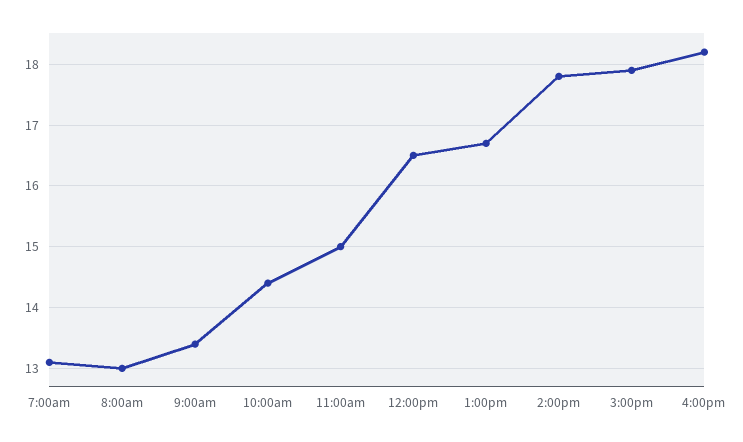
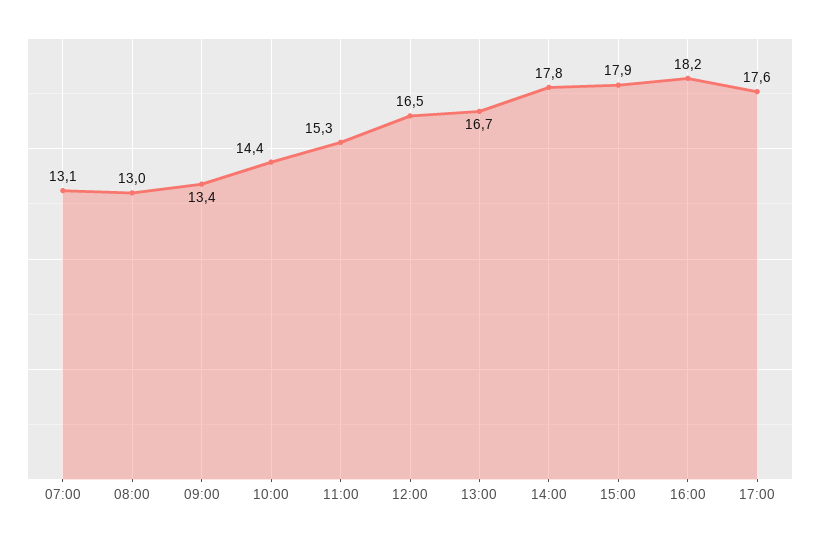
11:00am: 15 -> 15.3
17:00: none -> 17.6

